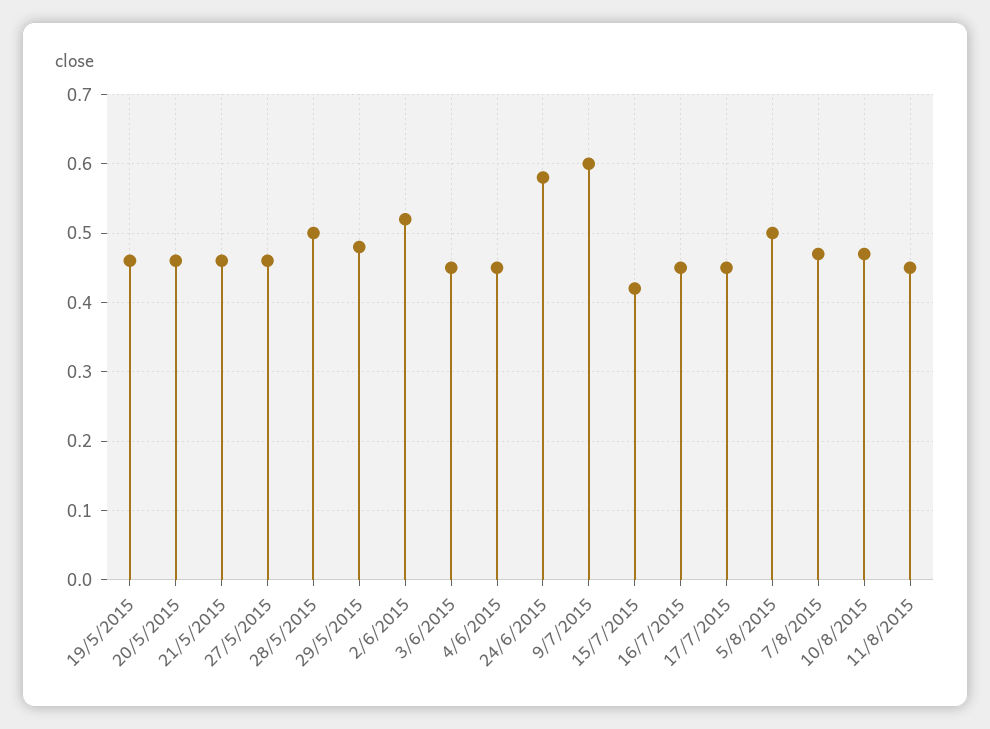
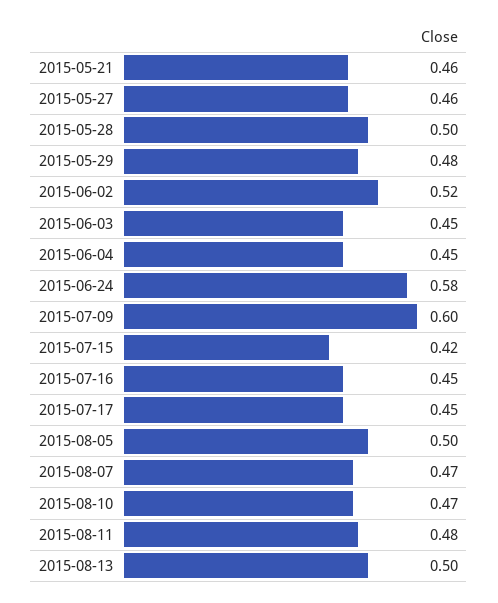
19/5/2015: 0.46 -> none
20/5/2015: 0.46 -> none
11/8/2015: 0.45 -> 0.48
2015-08-13: none -> 0.5

